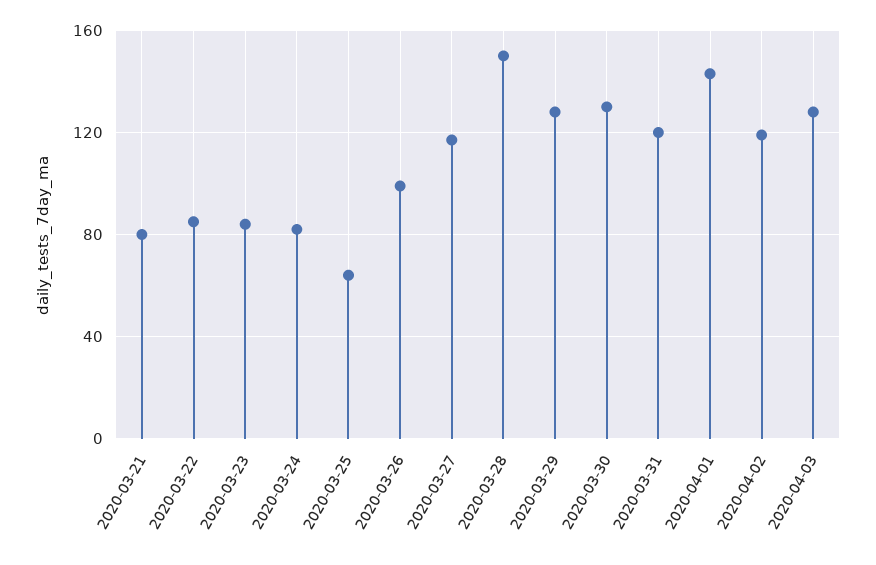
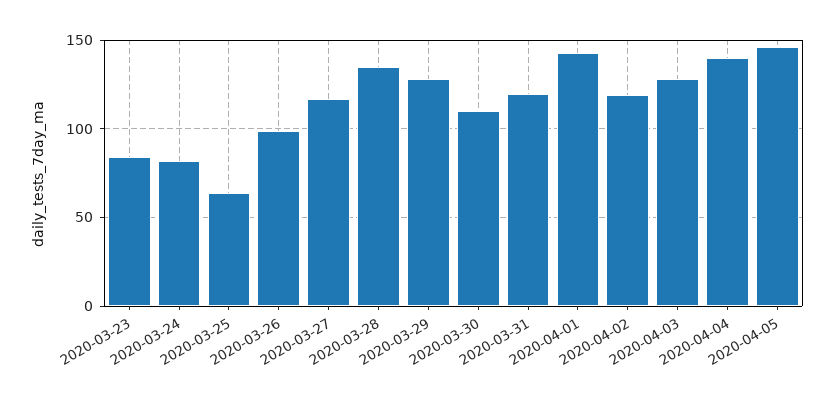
2020-03-21: 80 -> none
2020-03-22: 85 -> none
2020-03-28: 150 -> 135
2020-03-30: 130 -> 110
2020-04-04: none -> 140
2020-04-05: none -> 145

